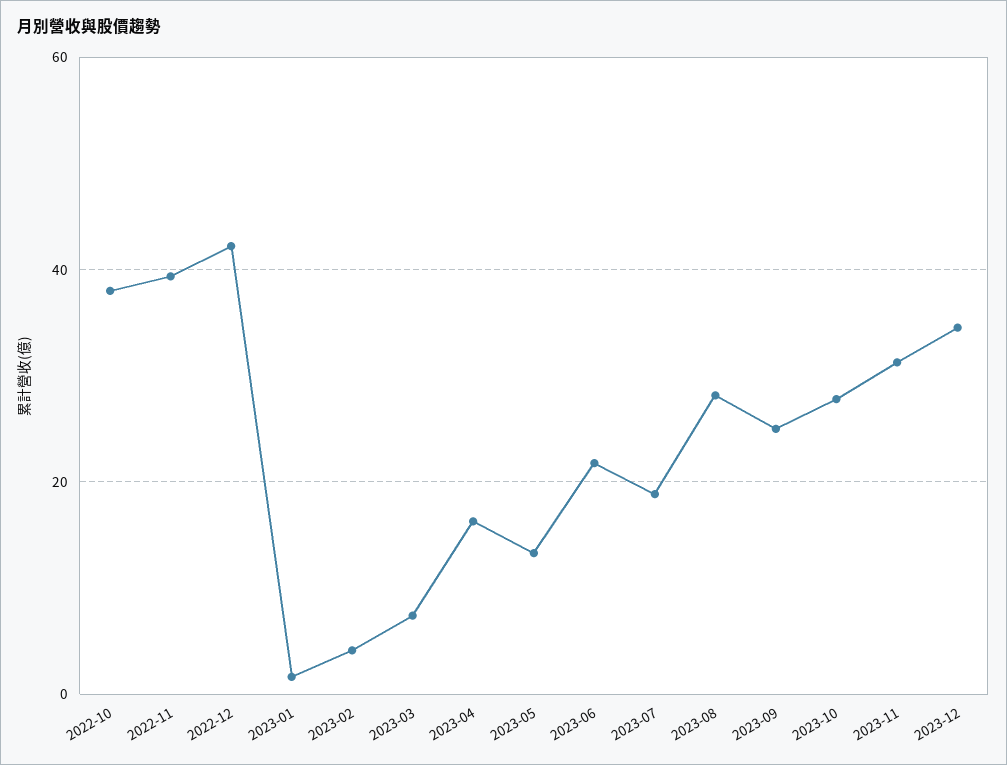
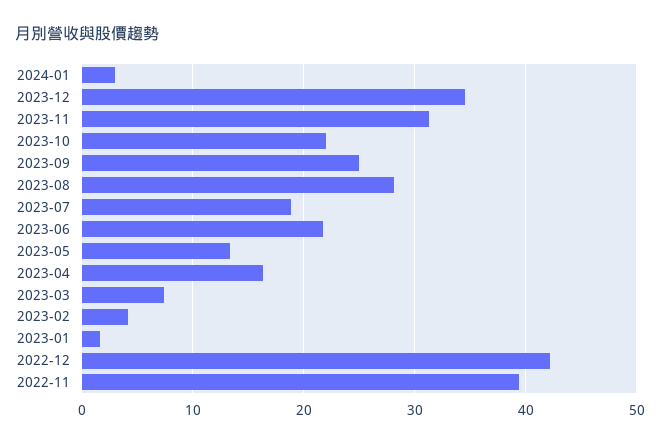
2022-10: 38 -> none
2023-10: 28 -> 22
2024-01: none -> 3

